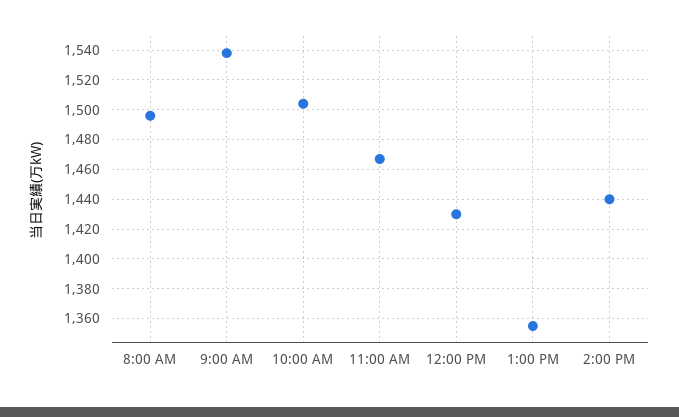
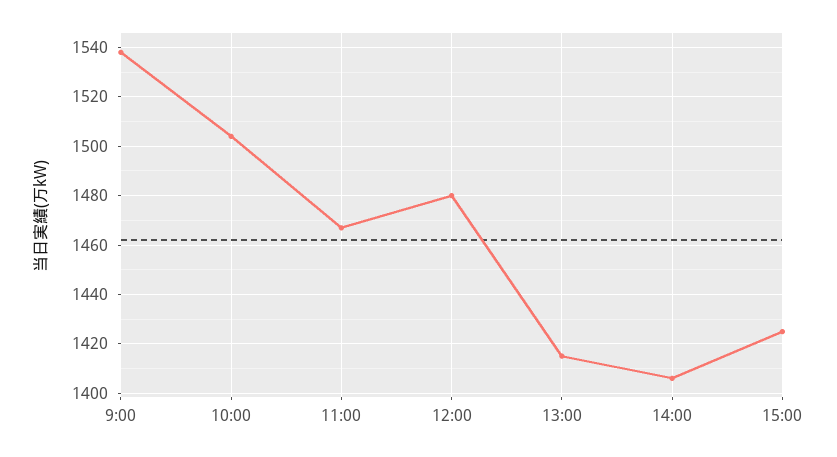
8:00 AM: 1495 -> none
12:00 PM: 1430 -> 1480
1:00 PM: 1355 -> 1415
2:00 PM: 1440 -> 1405
15:00: none -> 1425

